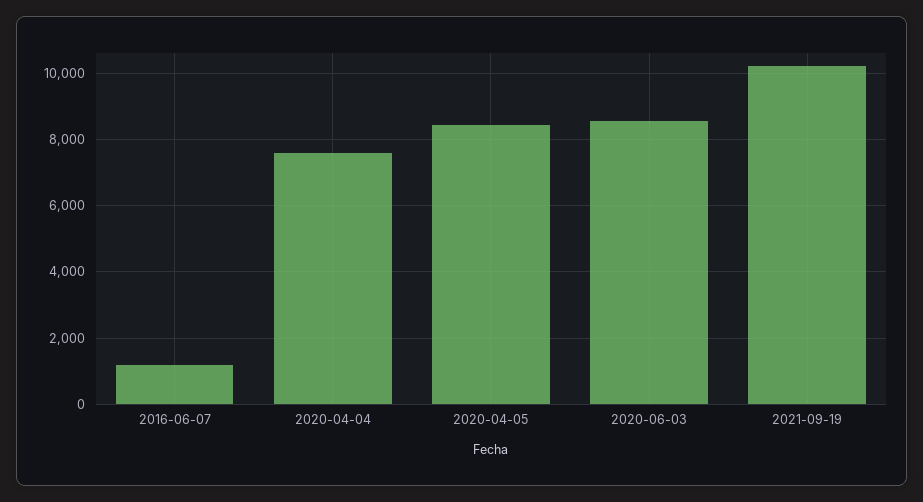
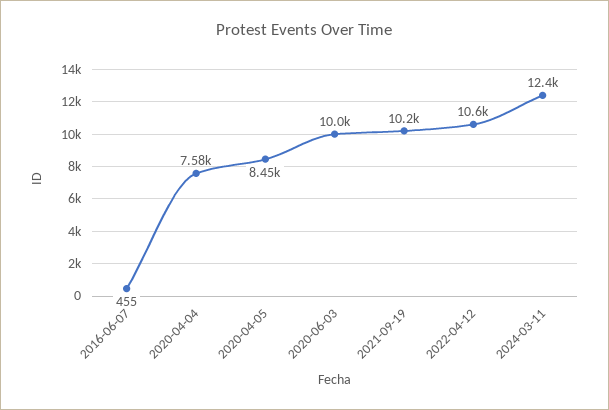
2016-06-07: 1200 -> 455
2020-06-03: 8600 -> 10000
2022-04-12: none -> 10600
2024-03-11: none -> 12400

